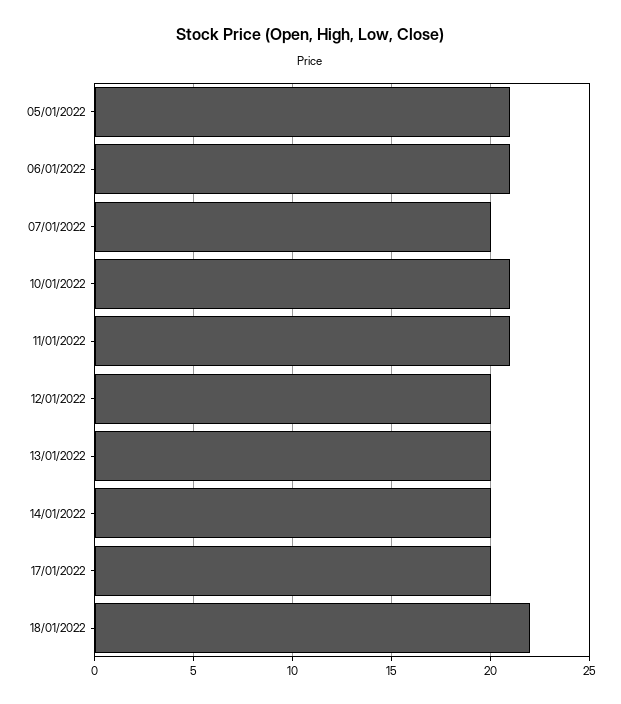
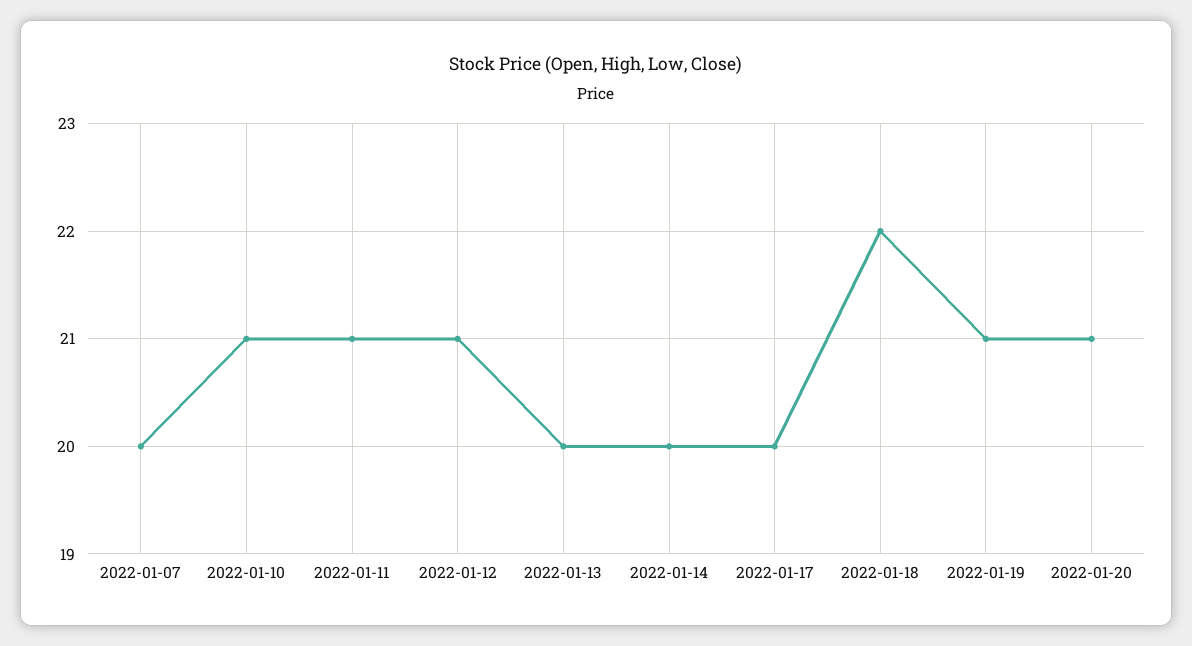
05/01/2022: 21 -> none
06/01/2022: 21 -> none
12/01/2022: 20 -> 21
2022-01-19: none -> 21
2022-01-20: none -> 21

